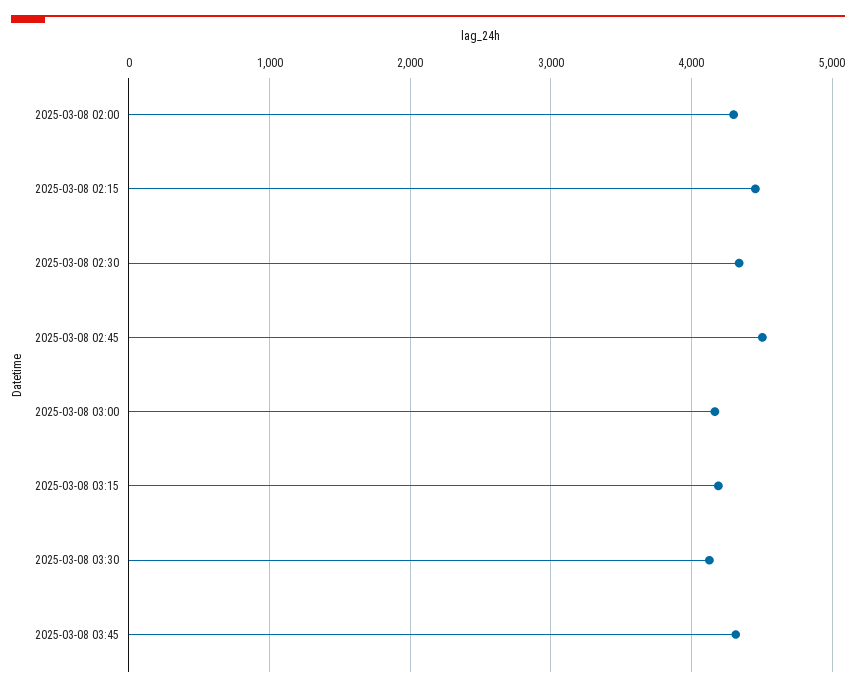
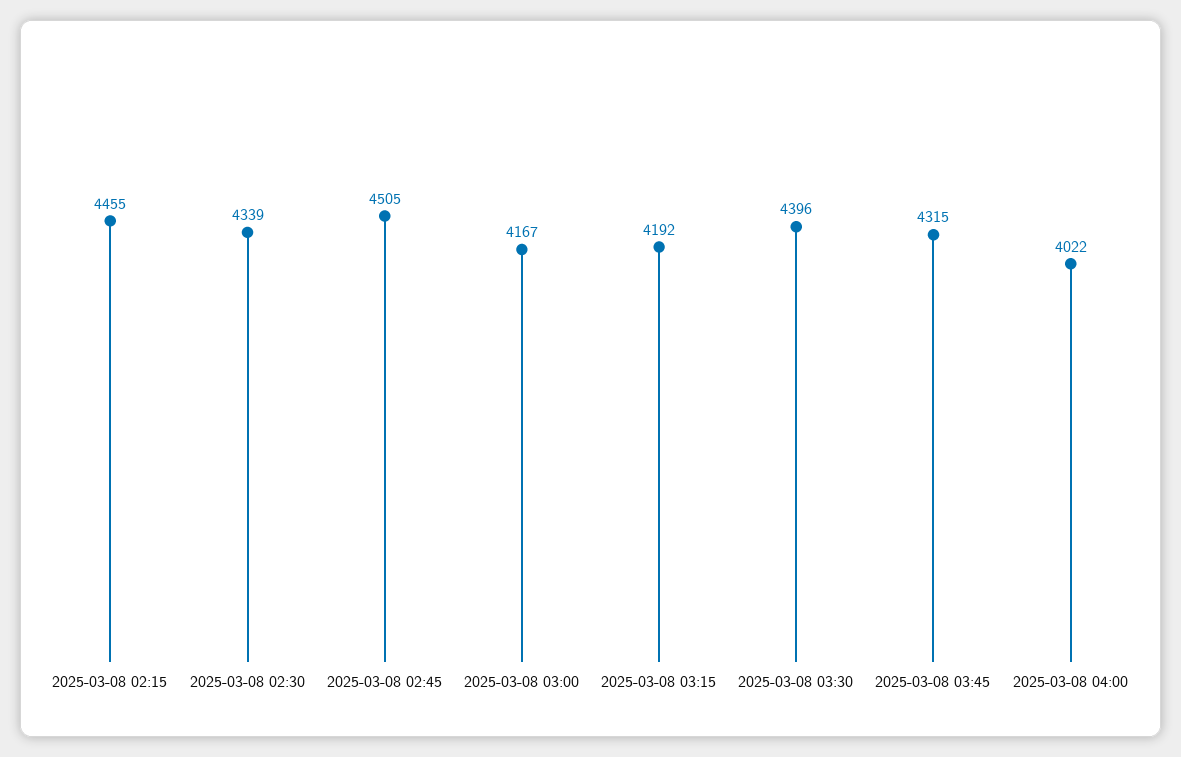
2025-03-08 02:00: 4300 -> none
2025-03-08 03:30: 4100 -> 4396
2025-03-08 04:00: none -> 4022

